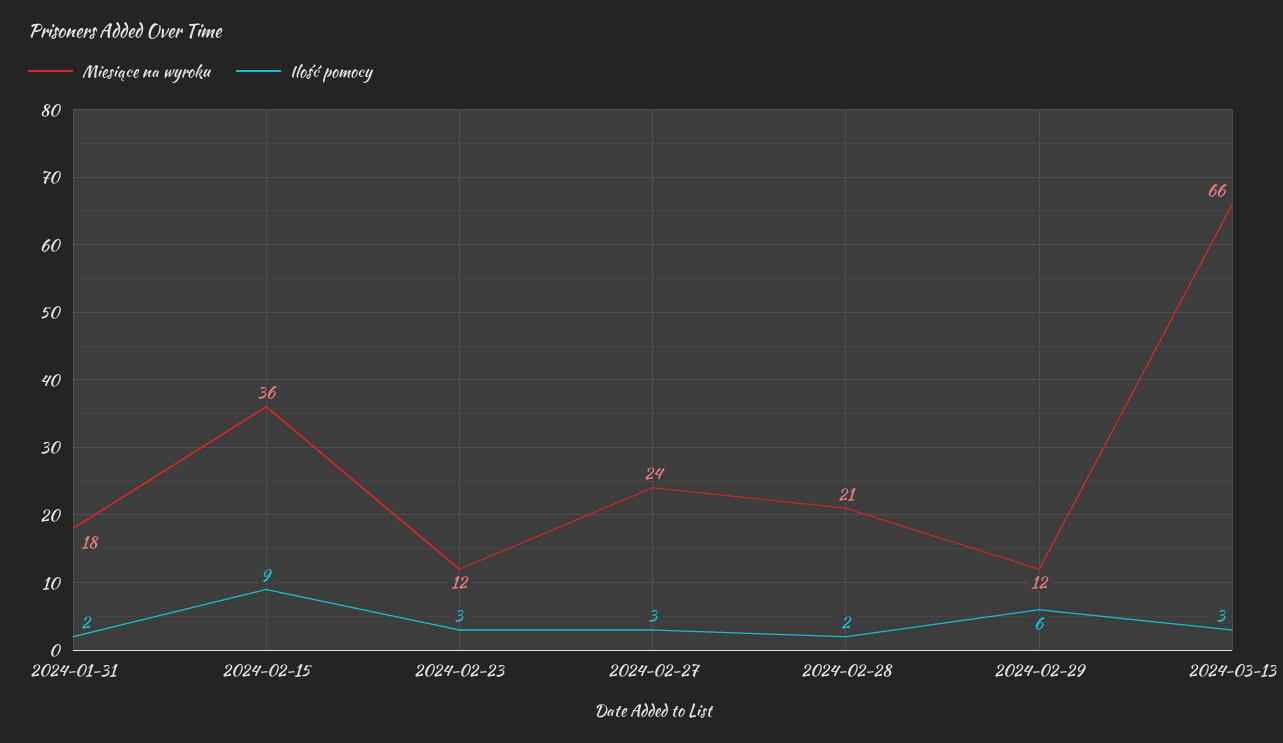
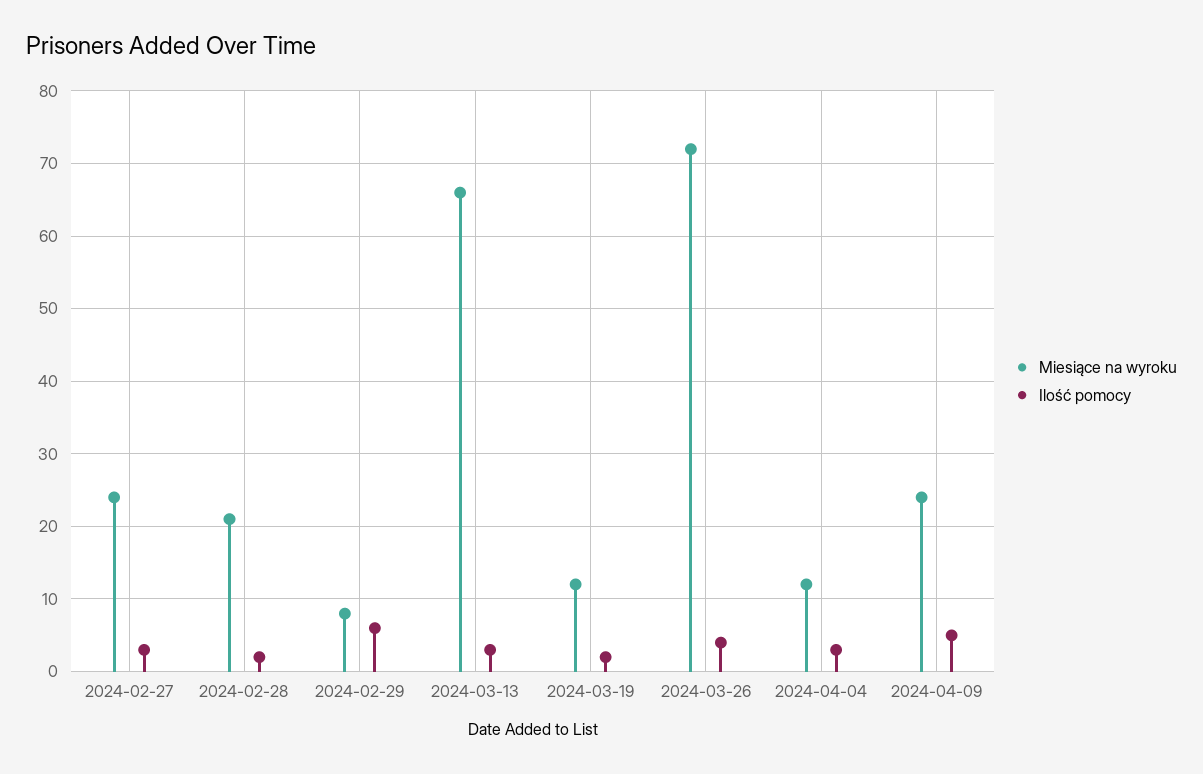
Miesiące na wyroku, 2024-01-31: 18 -> none
Ilość pomocy, 2024-01-31: 2 -> none
Miesiące na wyroku, 2024-02-15: 36 -> none
Ilość pomocy, 2024-02-15: 9 -> none
Miesiące na wyroku, 2024-02-23: 12 -> none
Ilość pomocy, 2024-02-23: 3 -> none
Miesiące na wyroku, 2024-02-29: 12 -> 8
Miesiące na wyroku, 2024-03-19: none -> 12
Ilość pomocy, 2024-03-19: none -> 2
Miesiące na wyroku, 2024-03-26: none -> 72
Ilość pomocy, 2024-03-26: none -> 4
Miesiące na wyroku, 2024-04-04: none -> 12
Ilość pomocy, 2024-04-04: none -> 3
Miesiące na wyroku, 2024-04-09: none -> 24
Ilość pomocy, 2024-04-09: none -> 5

